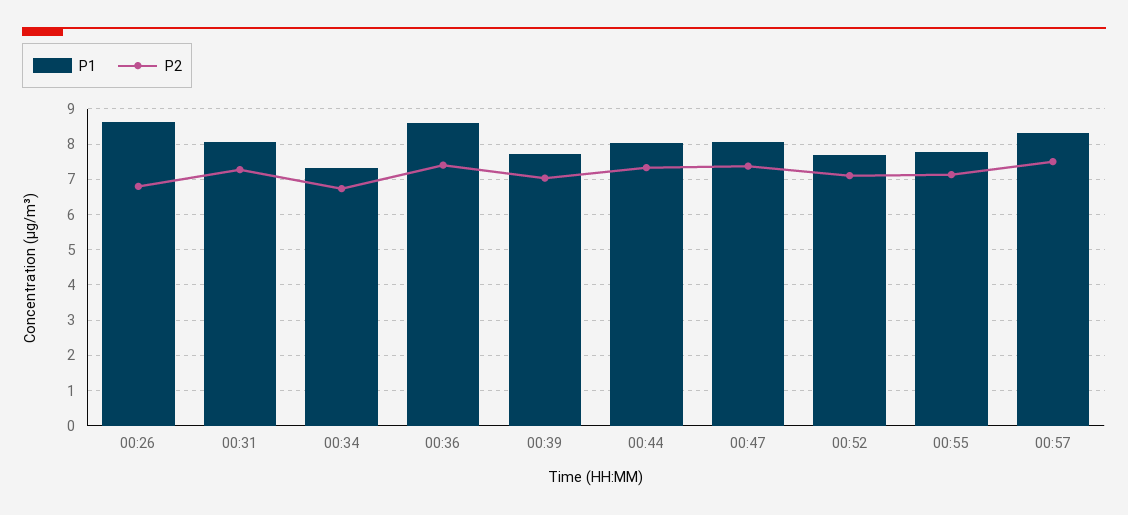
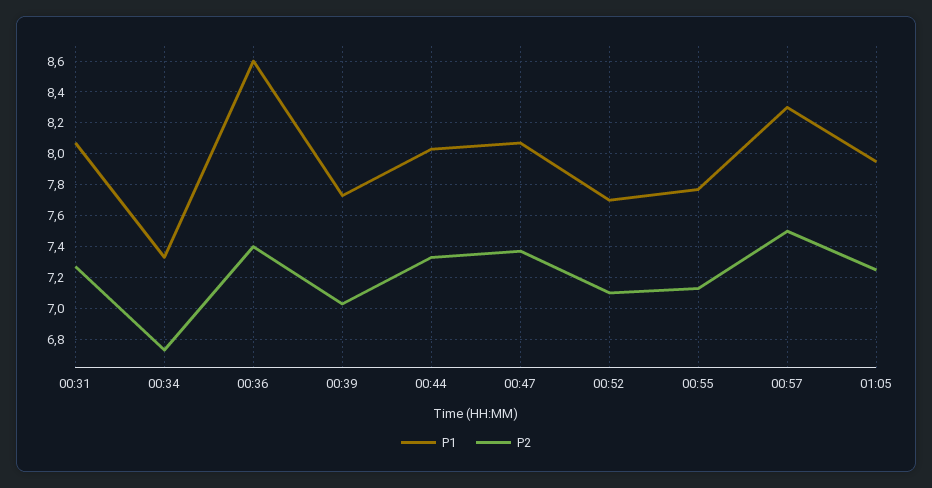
P1, 00:26: 8.6 -> none
P2, 00:26: 6.8 -> none
P1, 01:05: none -> 7.95
P2, 01:05: none -> 7.25

